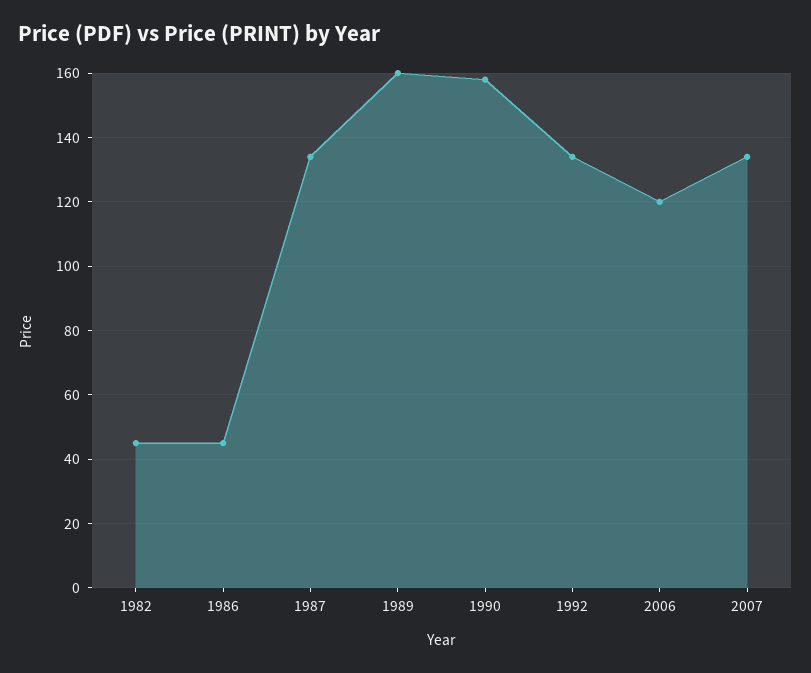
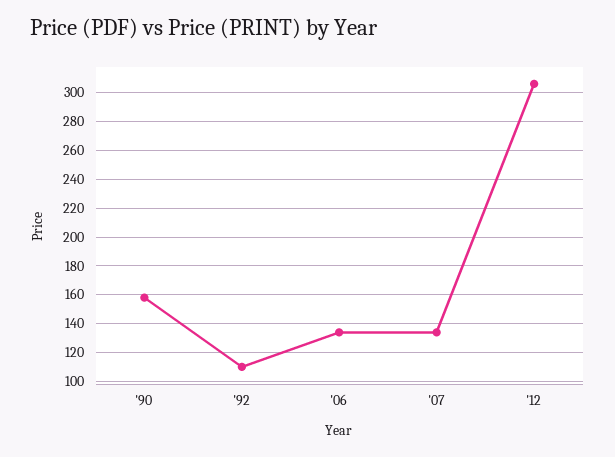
1982: 45 -> none
1986: 45 -> none
1987: 135 -> none
1989: 160 -> none
1992: 135 -> 110
2006: 120 -> 135
'12: none -> 305

